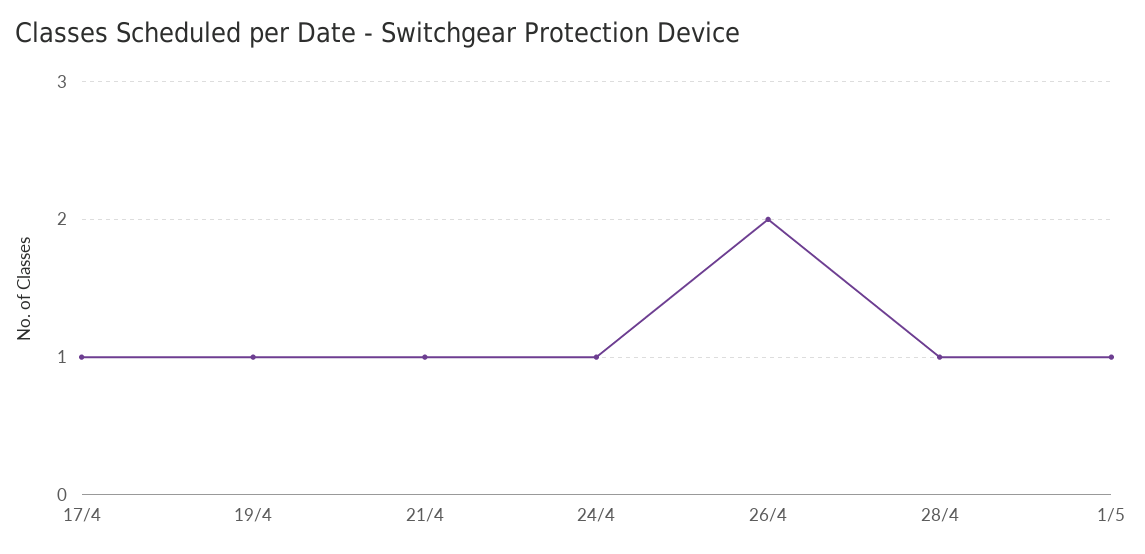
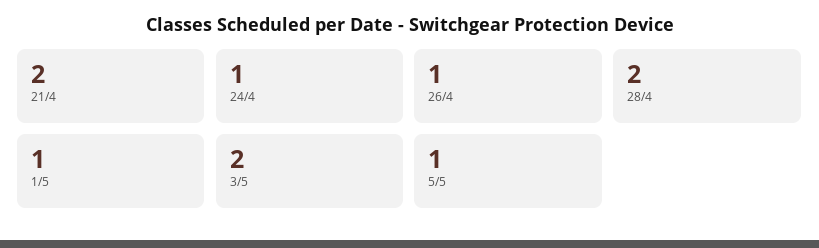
17/4: 1 -> none
19/4: 1 -> none
21/4: 1 -> 2
26/4: 2 -> 1
28/4: 1 -> 2
3/5: none -> 2
5/5: none -> 1

